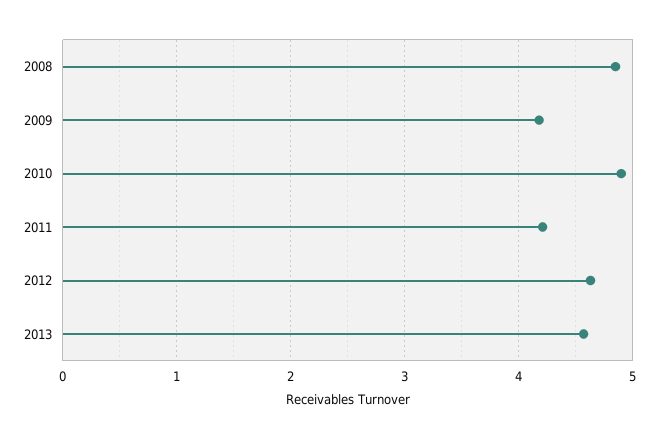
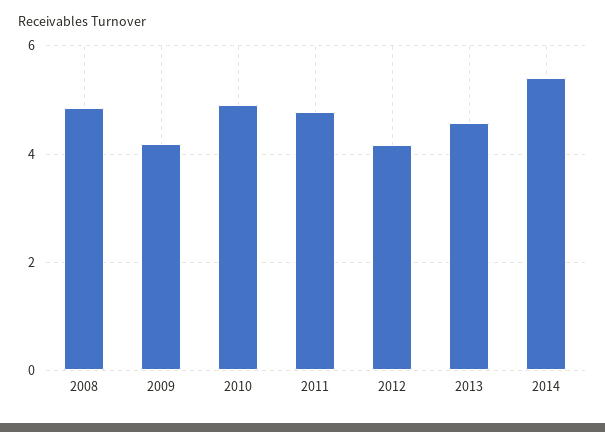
2011: 4.2 -> 4.8
2012: 4.6 -> 4.2
2014: none -> 5.4

